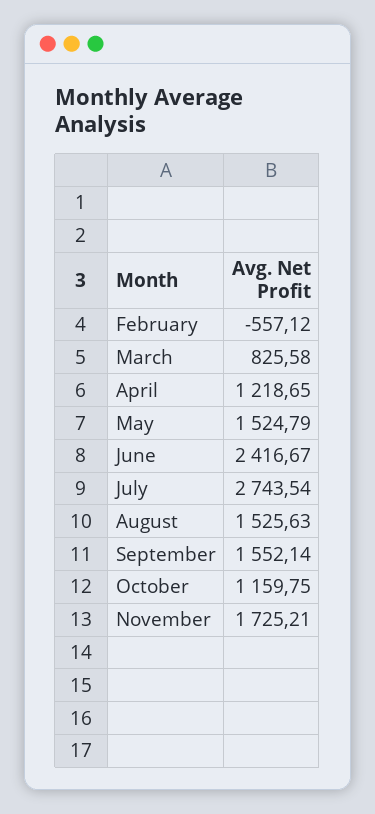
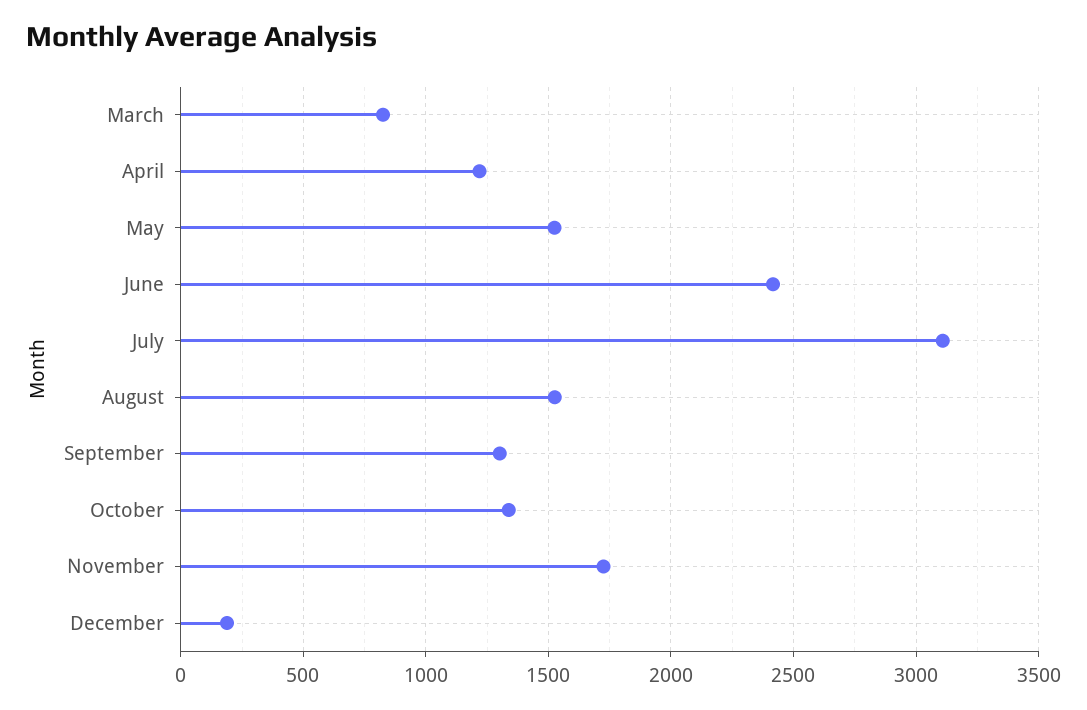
February: -557.12 -> none
July: 2743.54 -> 3100
September: 1552.14 -> 1300
October: 1159.75 -> 1350
December: none -> 200

